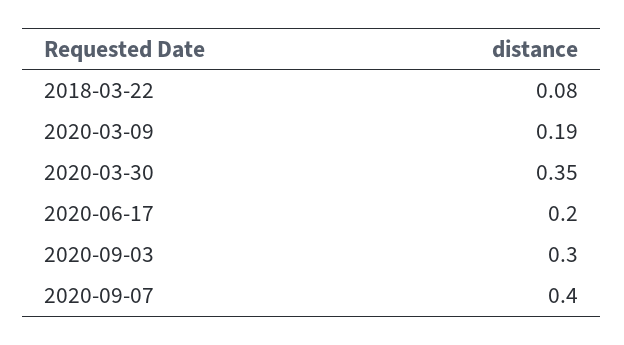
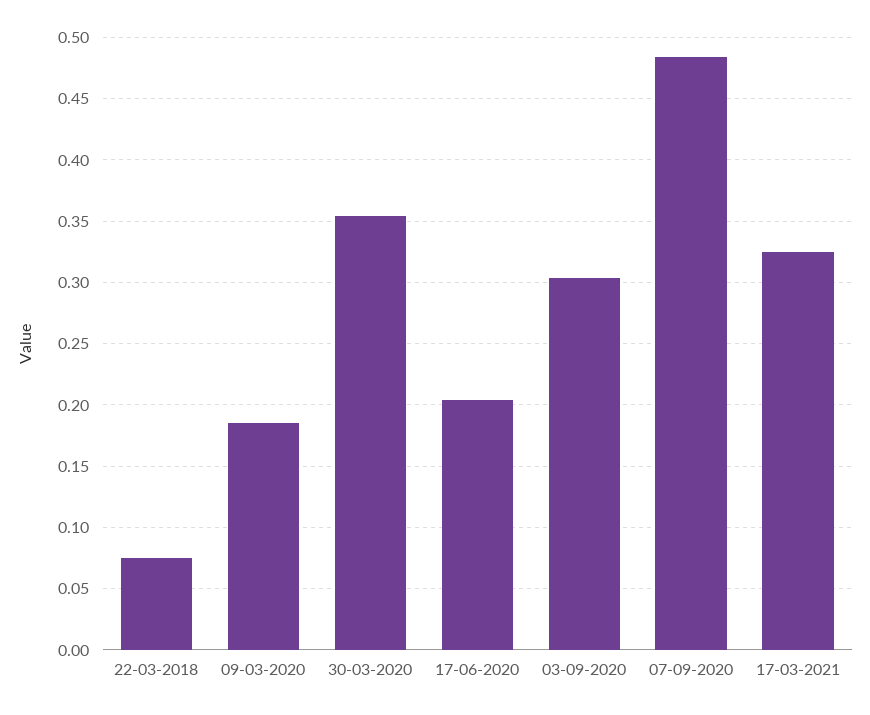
2020-09-07: 0.4 -> 0.485
17-03-2021: none -> 0.325

